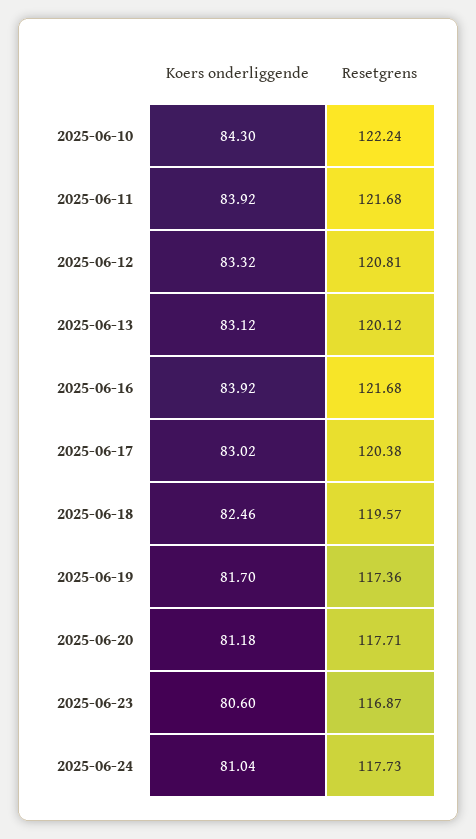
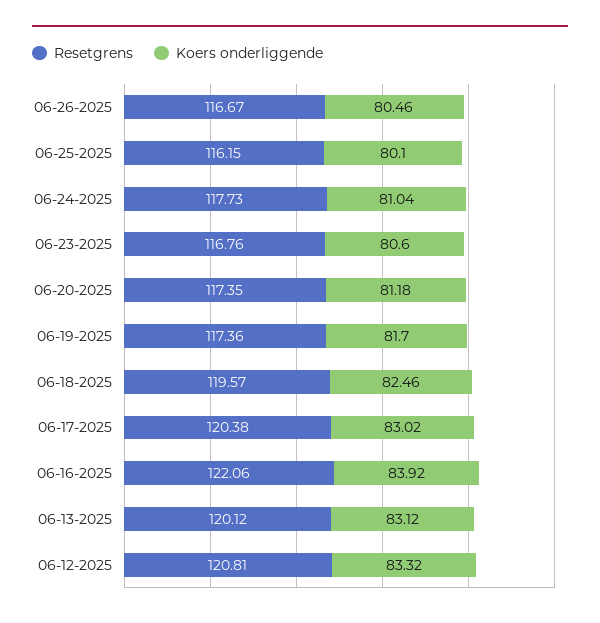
Koers onderliggende, 2025-06-10: 84.3 -> none
Resetgrens, 2025-06-10: 122.24 -> none
Koers onderliggende, 2025-06-11: 83.92 -> none
Resetgrens, 2025-06-11: 121.68 -> none
Resetgrens, 2025-06-16: 121.68 -> 122.06
Resetgrens, 2025-06-20: 117.71 -> 117.35
Resetgrens, 2025-06-23: 116.87 -> 116.76
Resetgrens, 06-26-2025: none -> 116.67
Koers onderliggende, 06-26-2025: none -> 80.46
Resetgrens, 06-25-2025: none -> 116.15
Koers onderliggende, 06-25-2025: none -> 80.1

